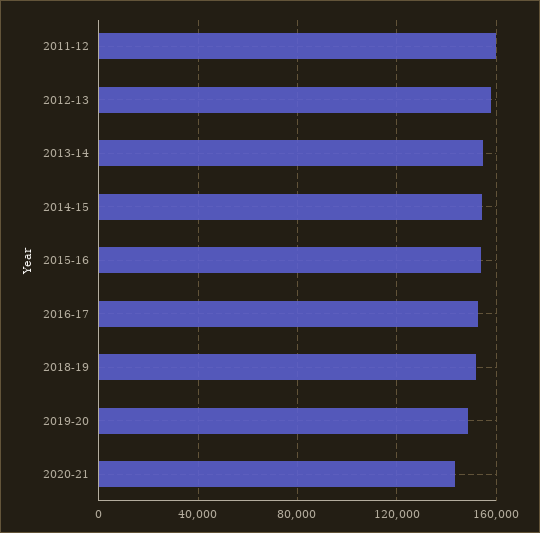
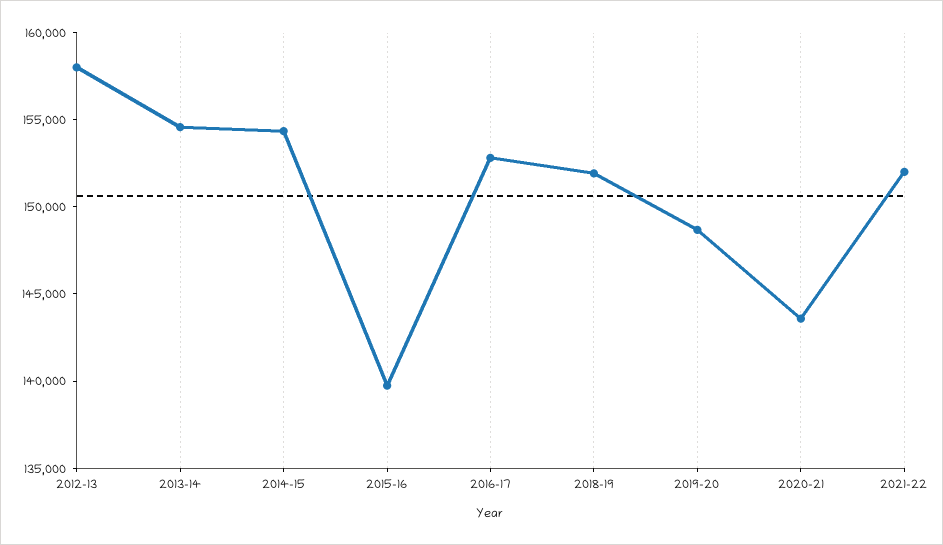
2011-12: 160000 -> none
2015-16: 155000 -> 140000
2021-22: none -> 152000

